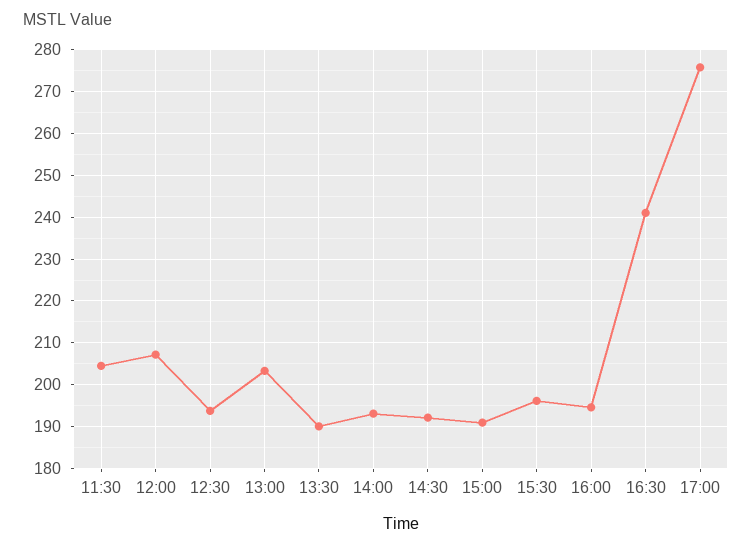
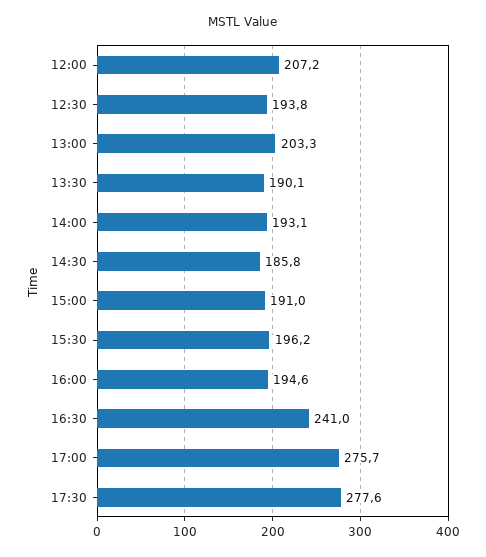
11:30: 204 -> none
14:30: 192 -> 185.8
17:30: none -> 277.6

